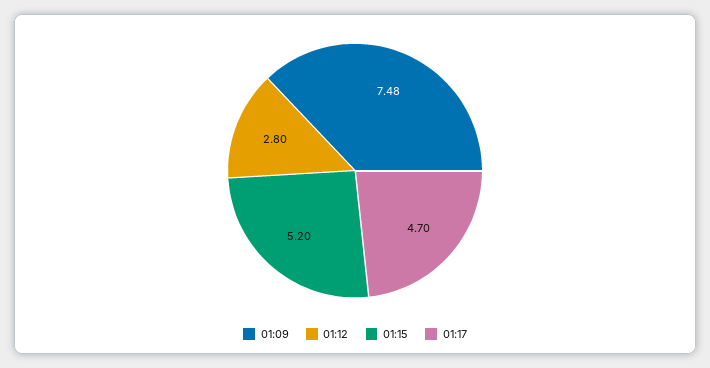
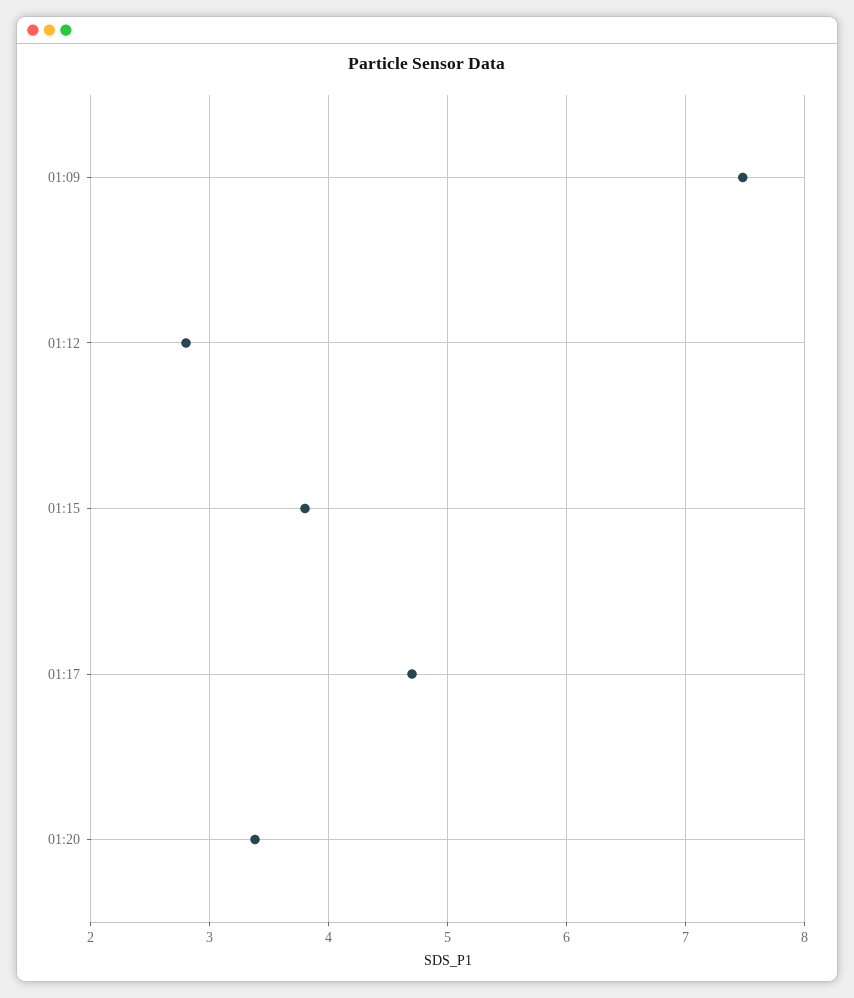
01:15: 5.2 -> 3.8
01:20: none -> 3.4

